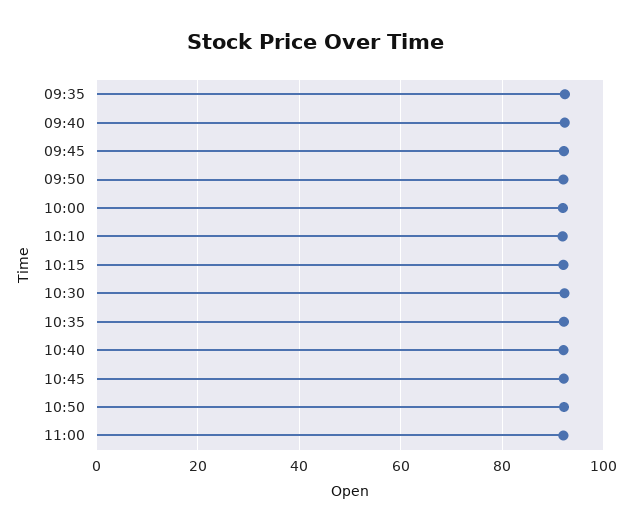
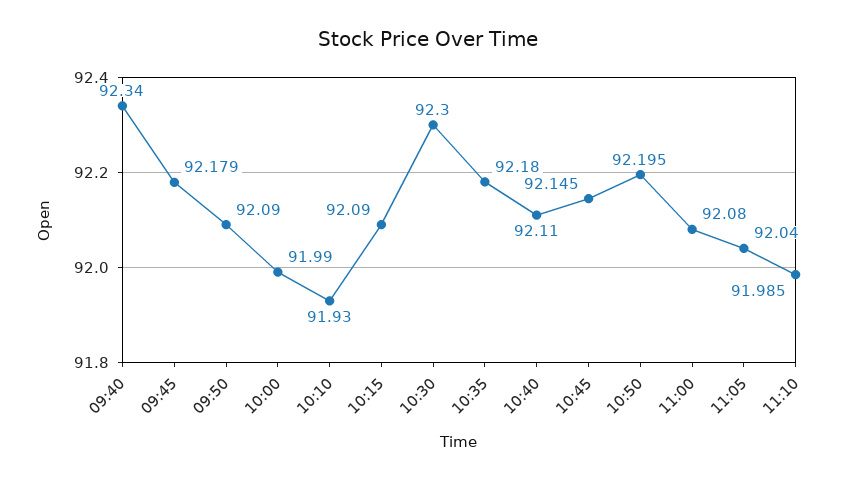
09:35: 92 -> none
11:05: none -> 92.04
11:10: none -> 91.985

